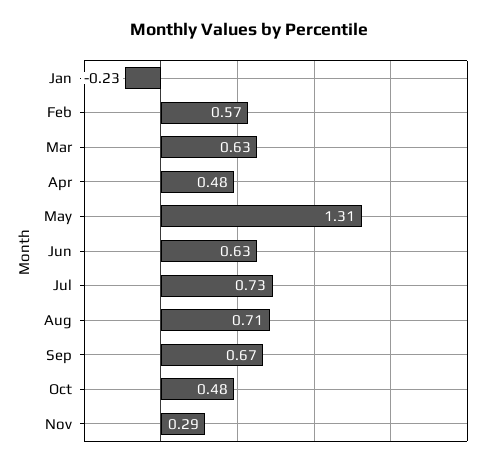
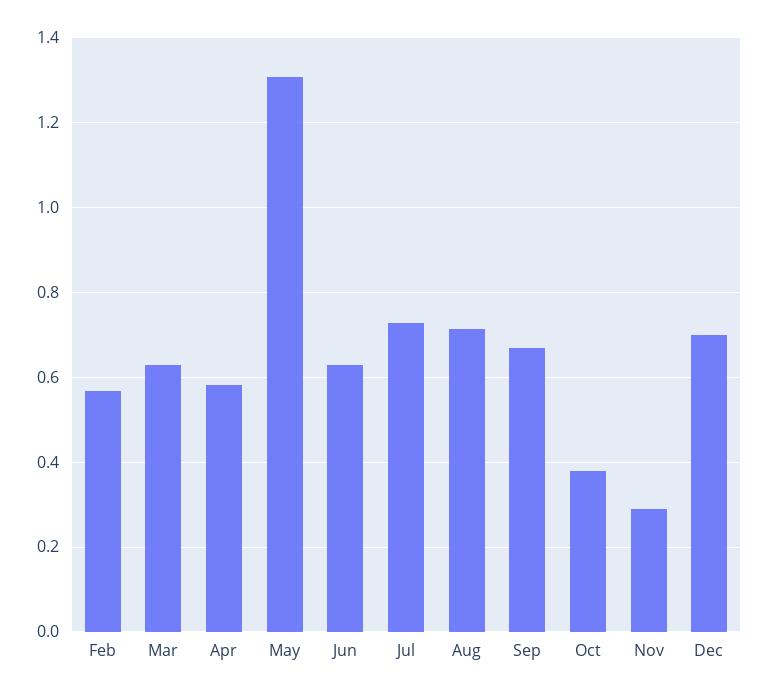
Jan: -0.23 -> none
Apr: 0.48 -> 0.58
Oct: 0.48 -> 0.38
Dec: none -> 0.7

